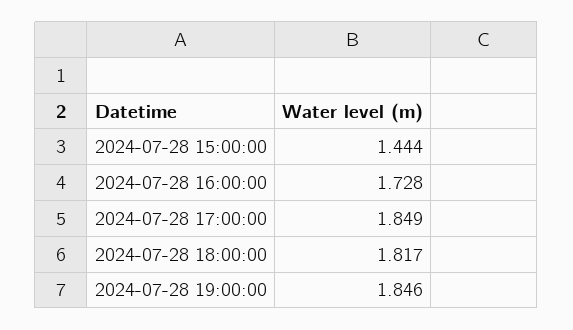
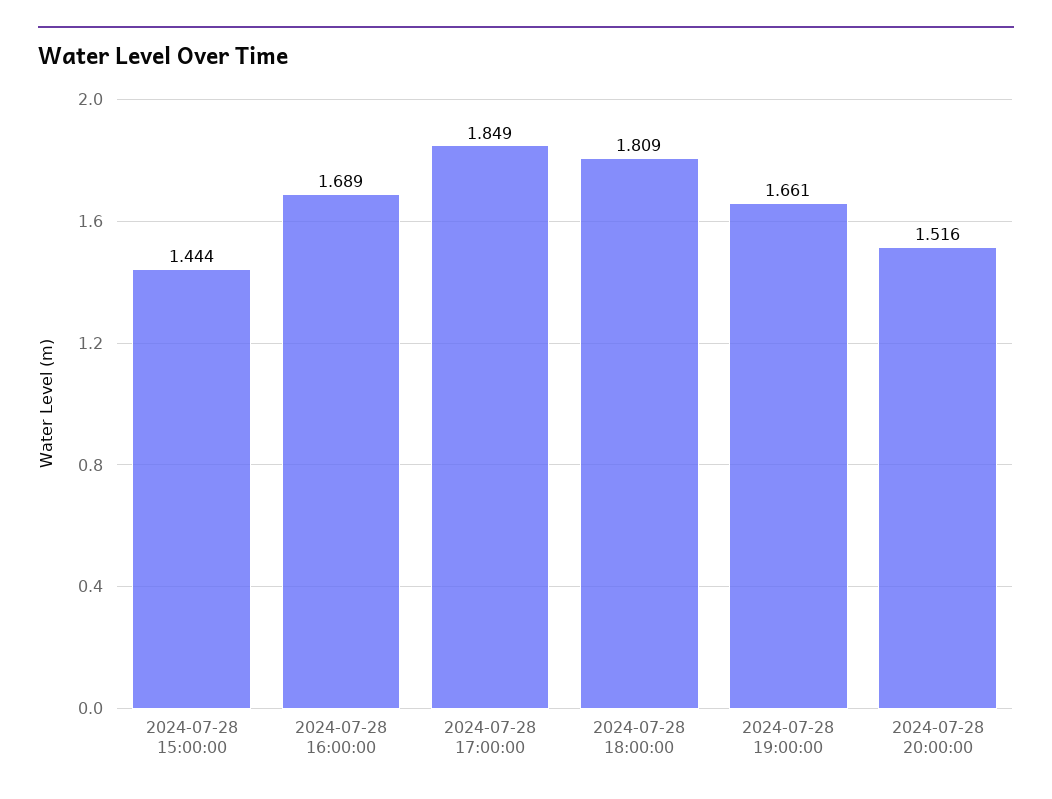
2024-07-28 16:00:00: 1.728 -> 1.689
2024-07-28 18:00:00: 1.817 -> 1.809
2024-07-28 19:00:00: 1.846 -> 1.661
2024-07-28 20:00:00: none -> 1.516

